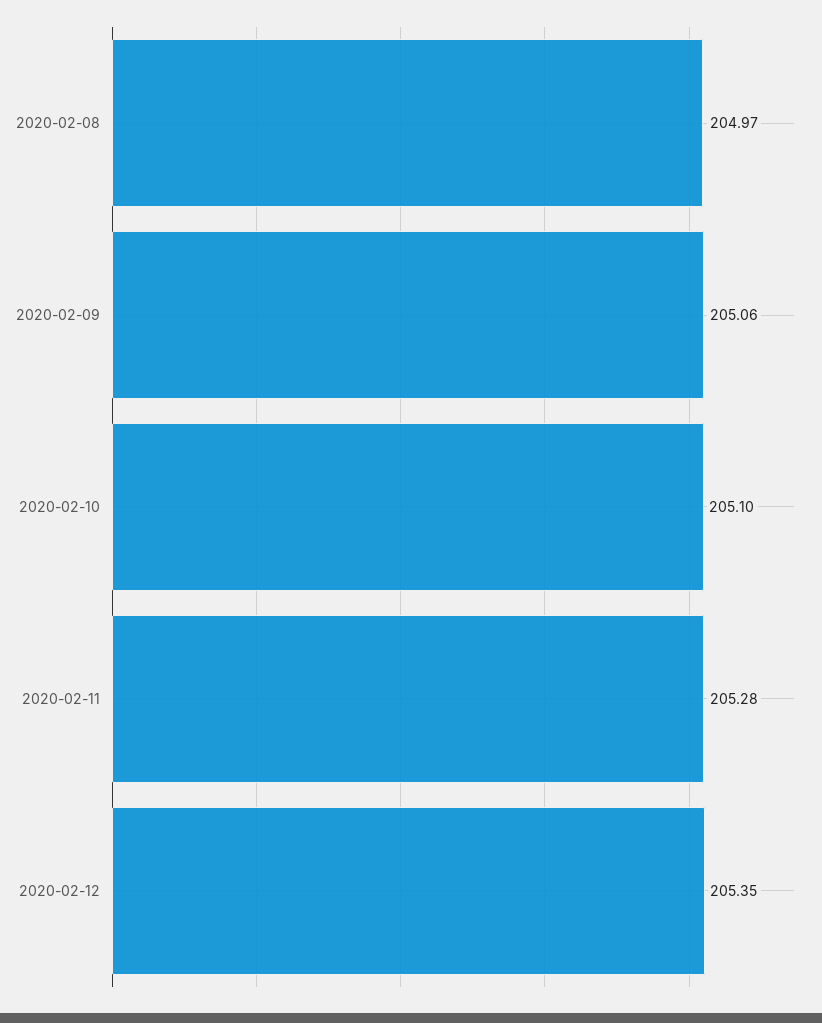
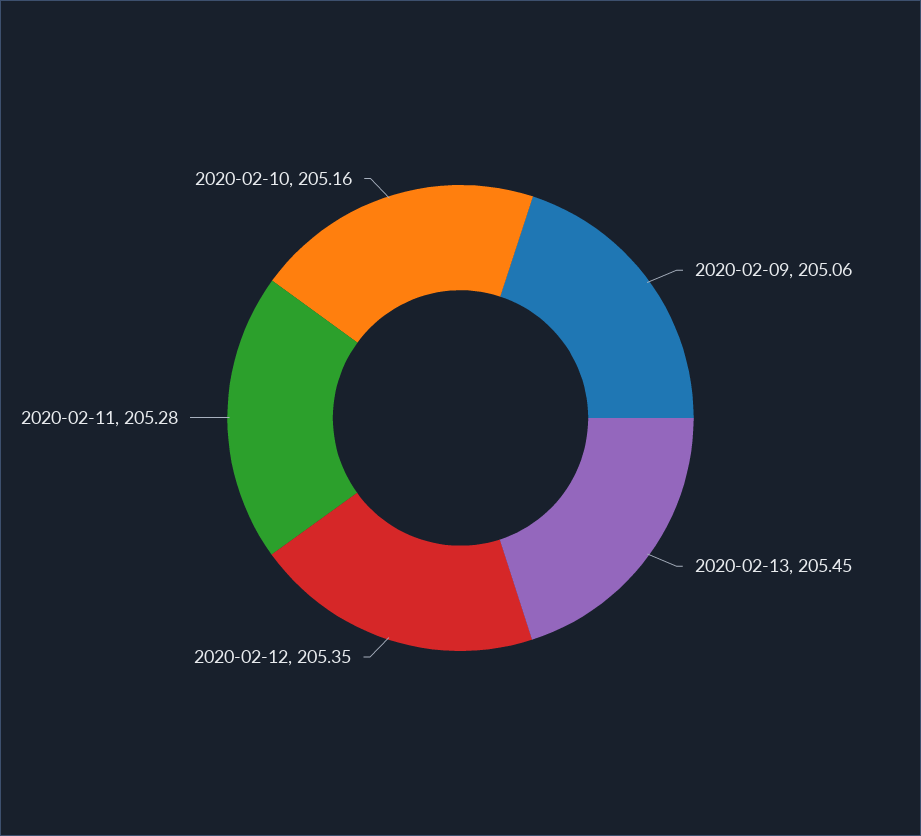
2020-02-08: 204.97 -> none
2020-02-10: 205.1 -> 205.16
2020-02-13: none -> 205.45

